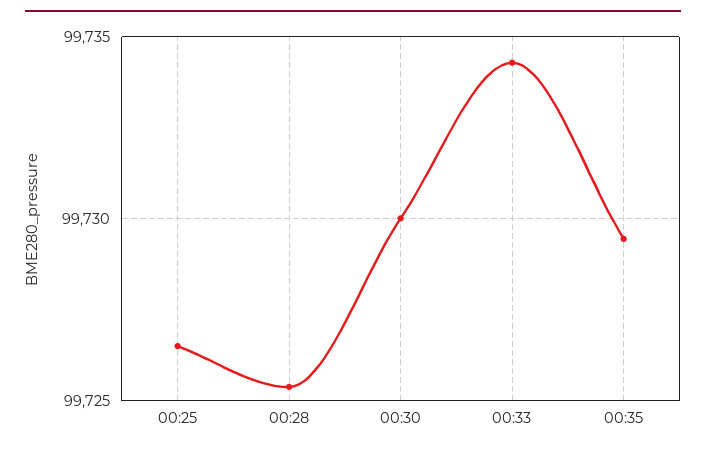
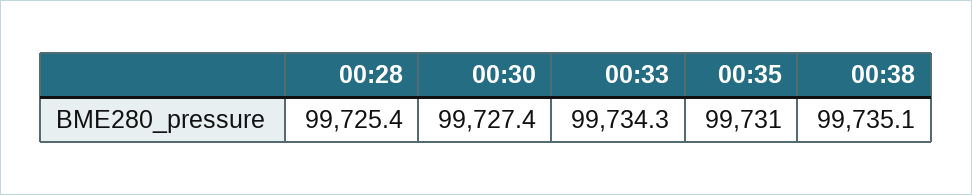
00:25: 99726.5 -> none
00:30: 99730 -> 99727.4
00:35: 99729.5 -> 99731
00:38: none -> 99735.1

